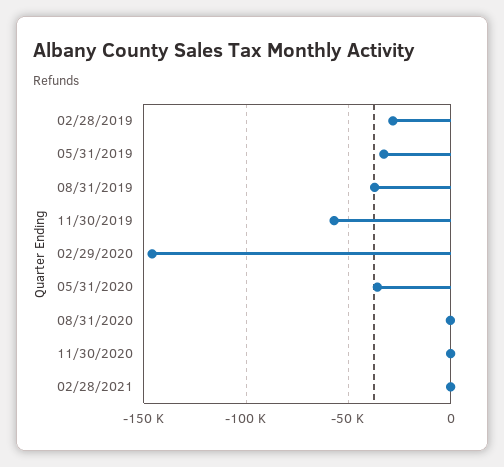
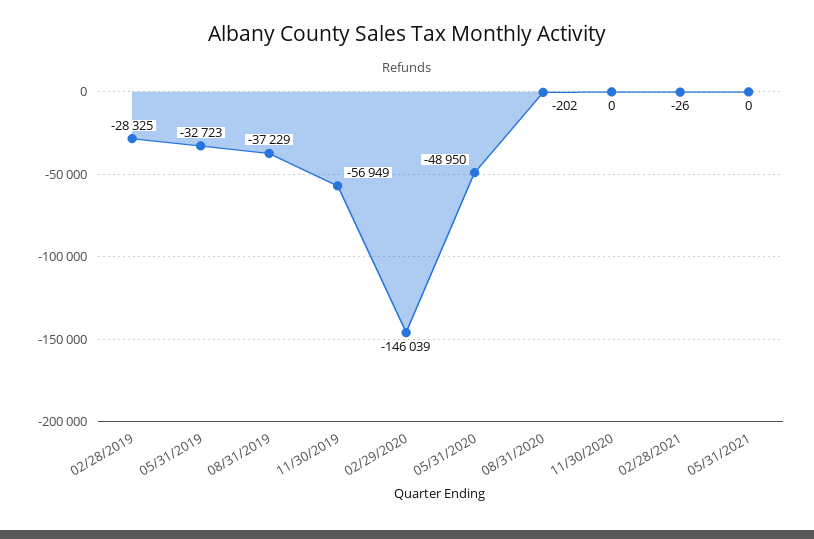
05/31/2020: -35000 -> -48950
05/31/2021: none -> 0

